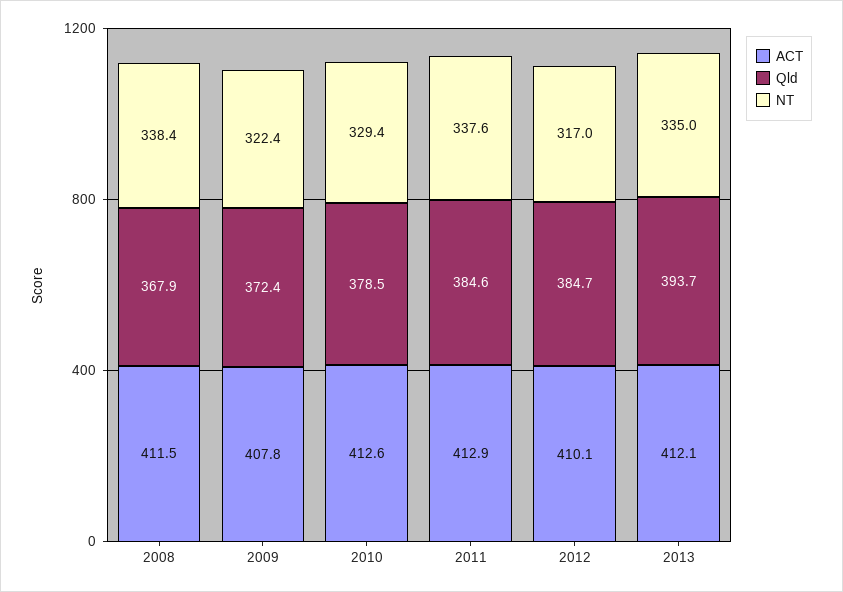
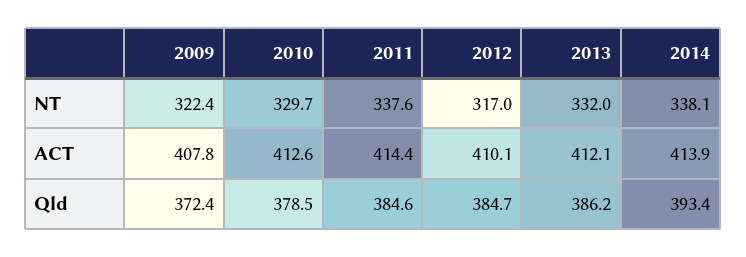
ACT, 2008: 411.5 -> none
Qld, 2008: 367.9 -> none
NT, 2008: 338.4 -> none
NT, 2010: 329.4 -> 329.7
ACT, 2011: 412.9 -> 414.4
Qld, 2013: 393.7 -> 386.2
NT, 2013: 335 -> 332
NT, 2014: none -> 338.1
ACT, 2014: none -> 413.9
Qld, 2014: none -> 393.4

